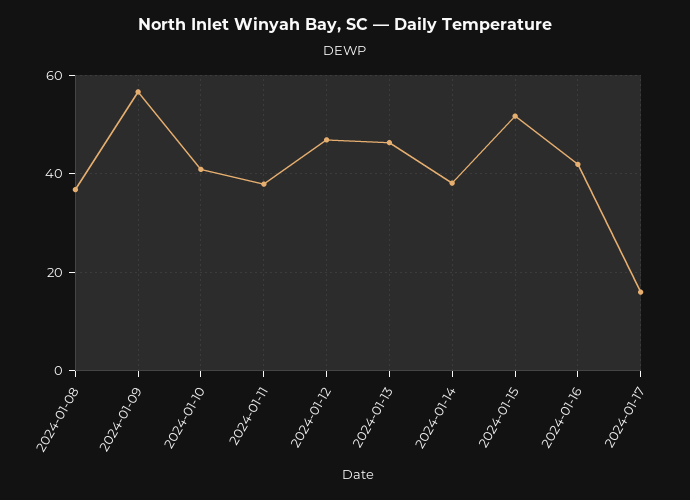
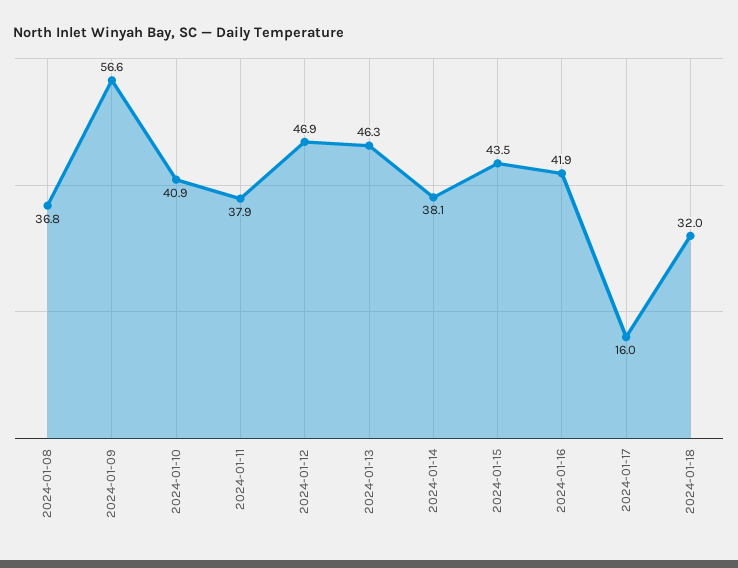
2024-01-15: 52 -> 43.5
2024-01-18: none -> 32

